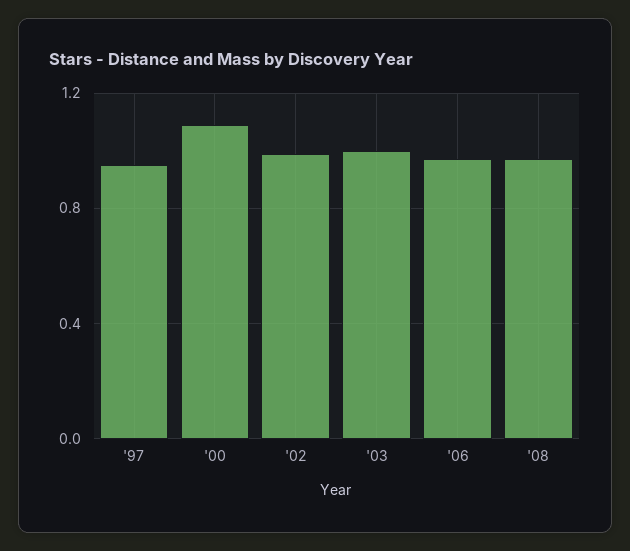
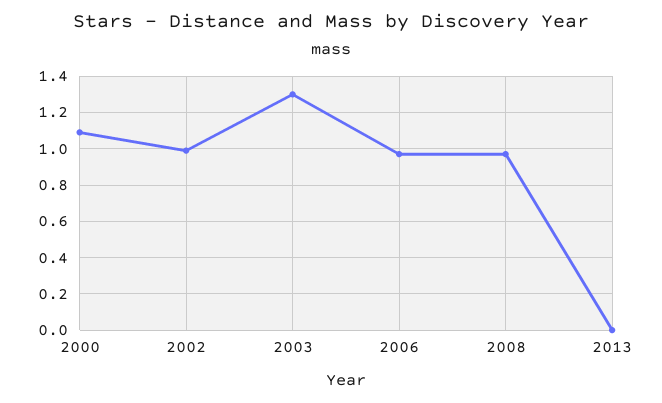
'97: 0.95 -> none
'03: 1 -> 1.3
2013: none -> 0

